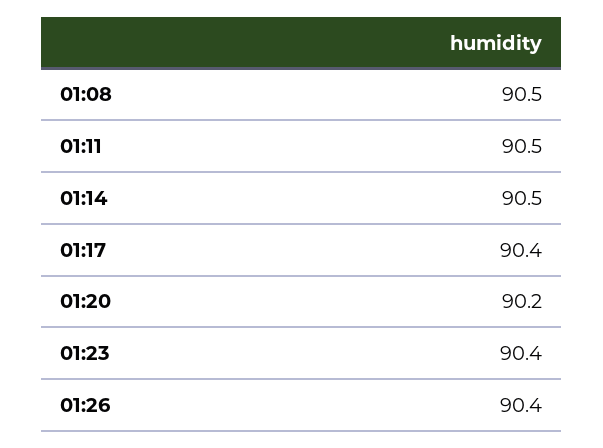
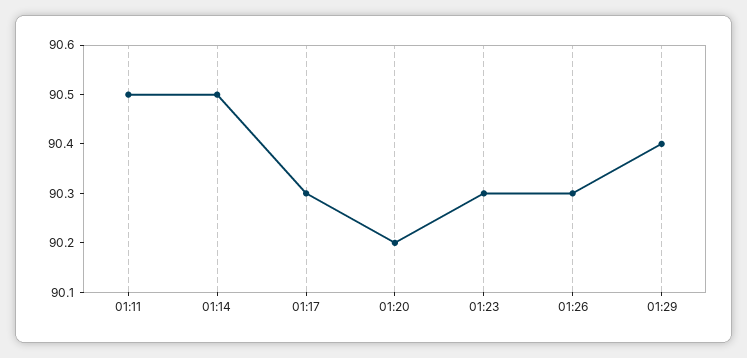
01:08: 90.5 -> none
01:17: 90.4 -> 90.3
01:23: 90.4 -> 90.3
01:26: 90.4 -> 90.3
01:29: none -> 90.4

